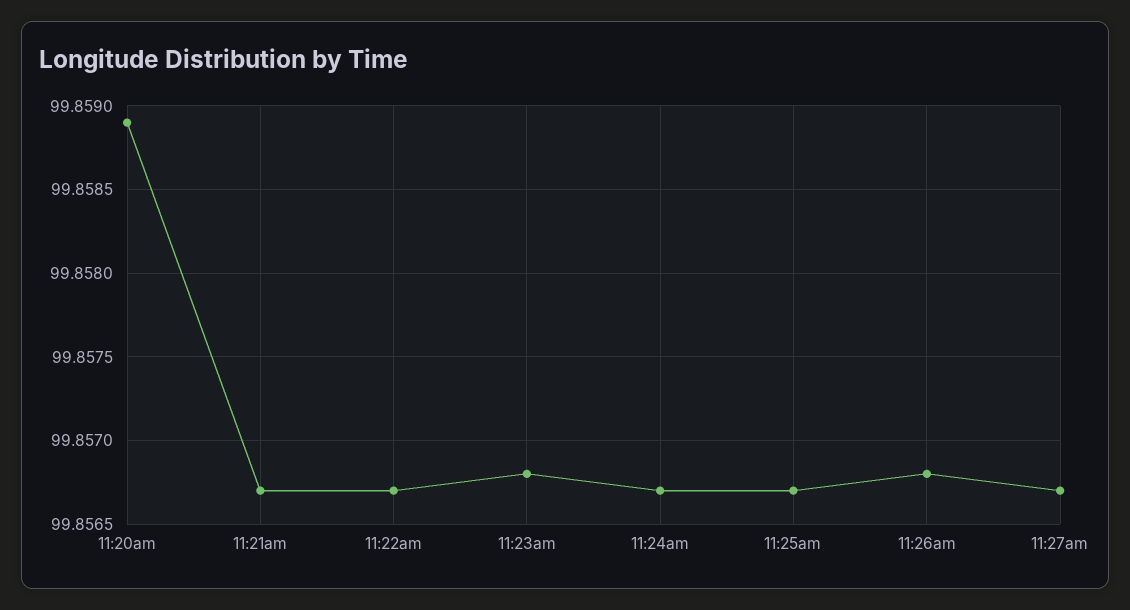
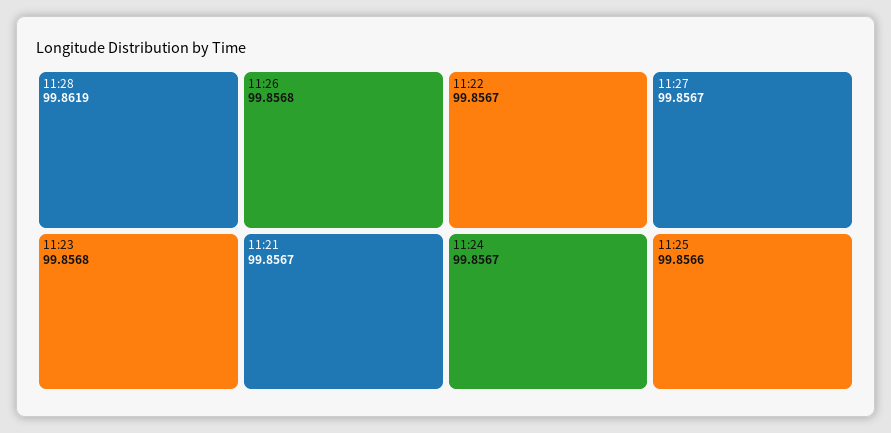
11:20am: 99.8589 -> none
11:25am: 99.8567 -> 99.8566
11:28: none -> 99.8619

